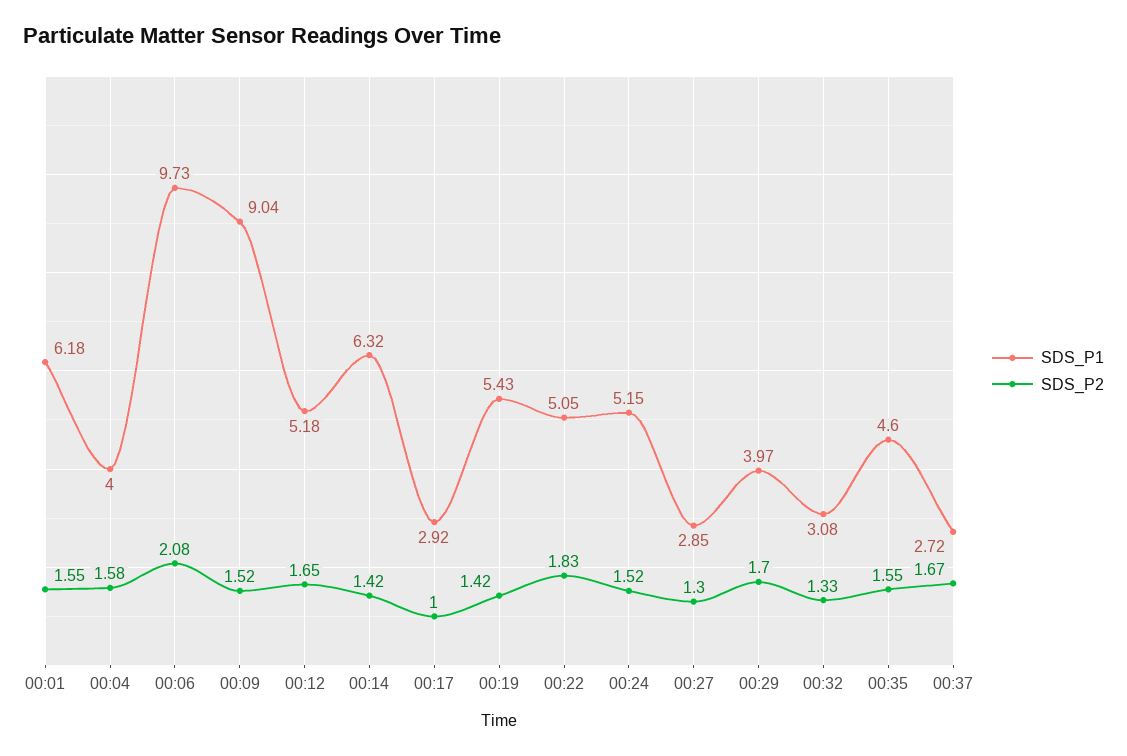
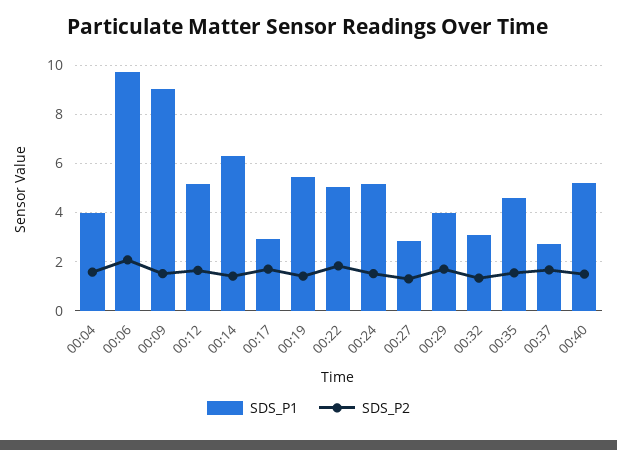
SDS_P1, 00:01: 6.18 -> none
SDS_P2, 00:01: 1.55 -> none
SDS_P2, 00:17: 1 -> 1.75
SDS_P1, 00:40: none -> 5.25
SDS_P2, 00:40: none -> 1.5

